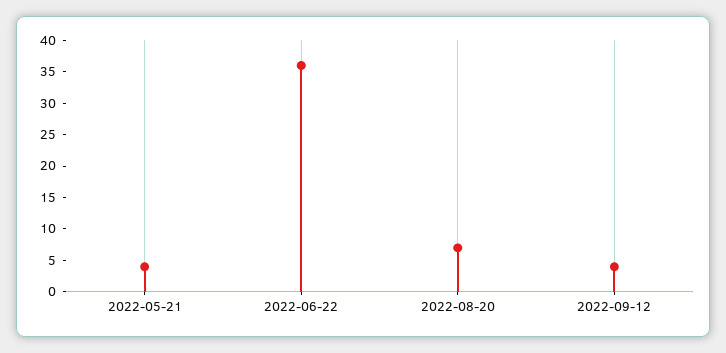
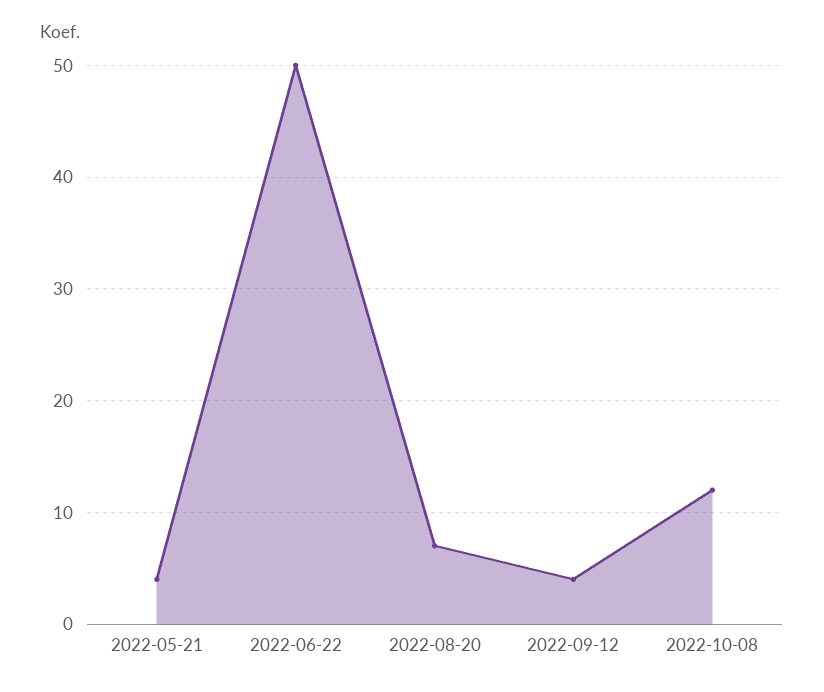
2022-06-22: 35 -> 50
2022-10-08: none -> 12

